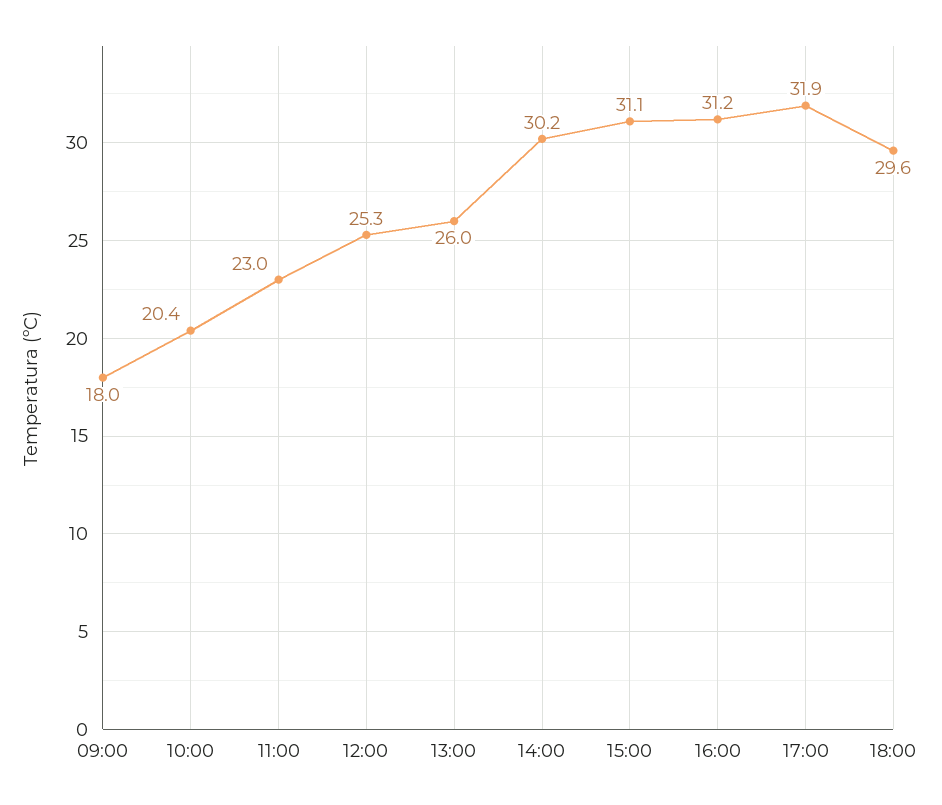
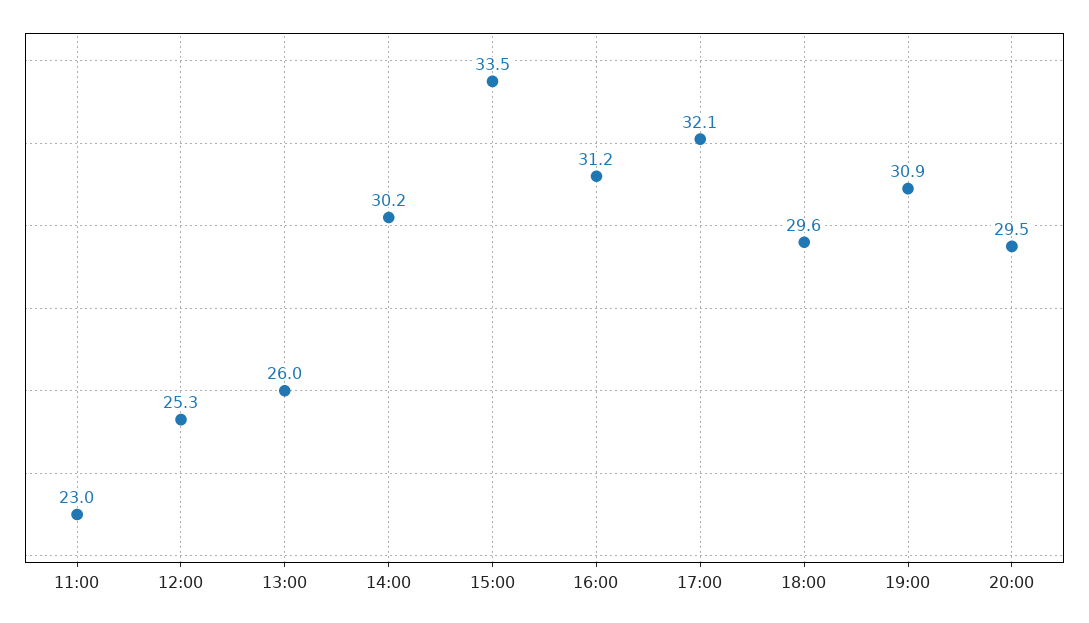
09:00: 18 -> none
10:00: 20.4 -> none
15:00: 31.1 -> 33.5
17:00: 31.9 -> 32.1
19:00: none -> 30.9
20:00: none -> 29.5

